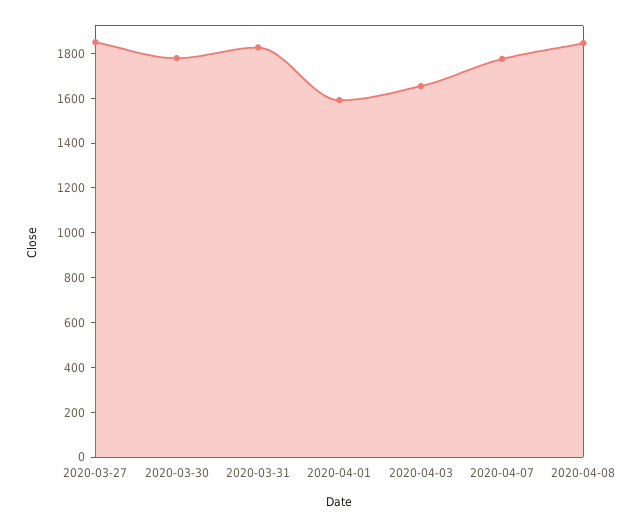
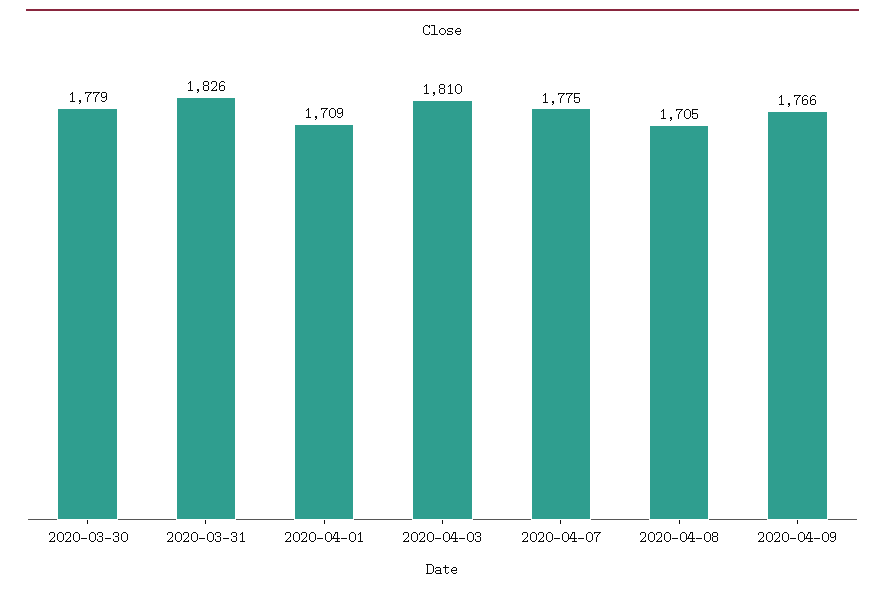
2020-03-27: 1850 -> none
2020-04-01: 1600 -> 1709
2020-04-03: 1650 -> 1810
2020-04-08: 1850 -> 1705
2020-04-09: none -> 1766

